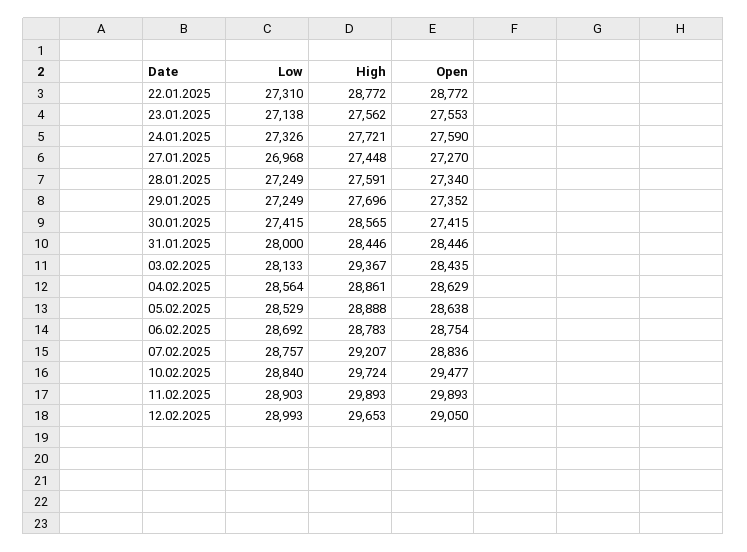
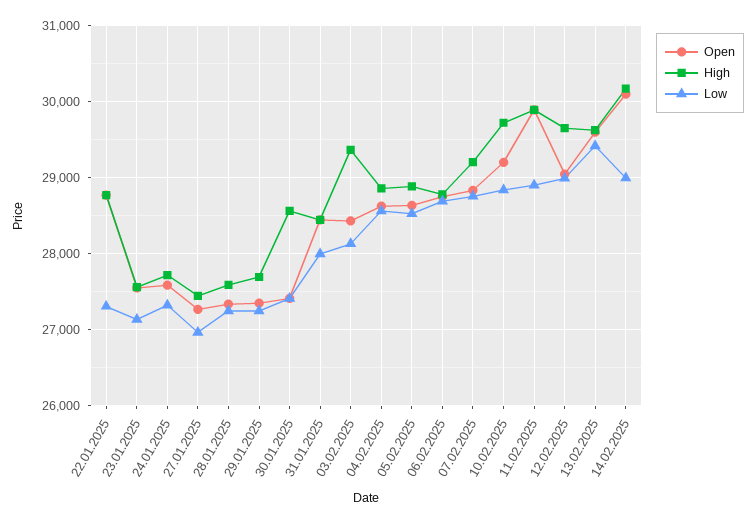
Open, 10.02.2025: 29477 -> 29200
Open, 13.02.2025: none -> 29600
High, 13.02.2025: none -> 29600
Low, 13.02.2025: none -> 29400
Open, 14.02.2025: none -> 30100
High, 14.02.2025: none -> 30200
Low, 14.02.2025: none -> 29000

